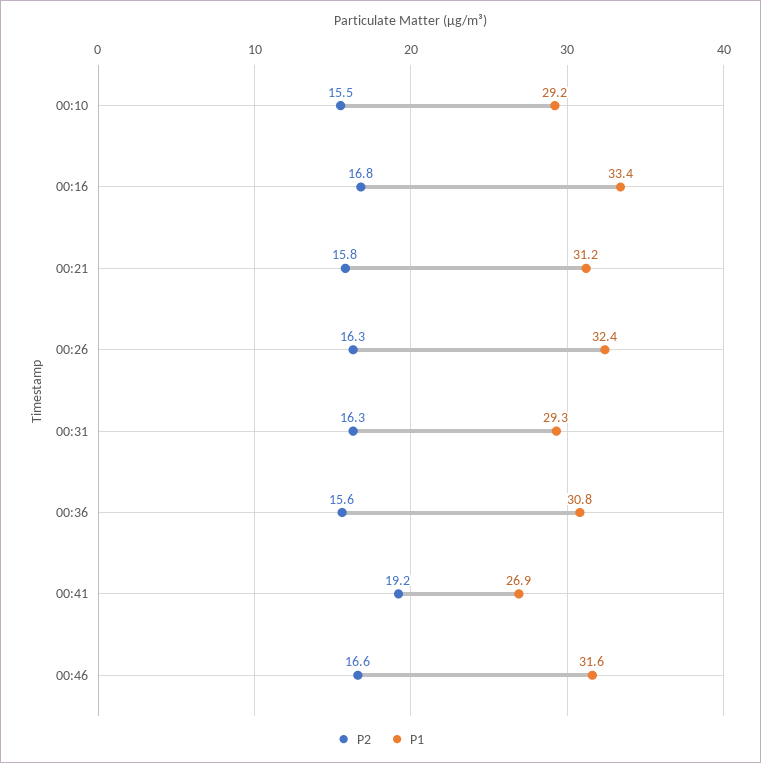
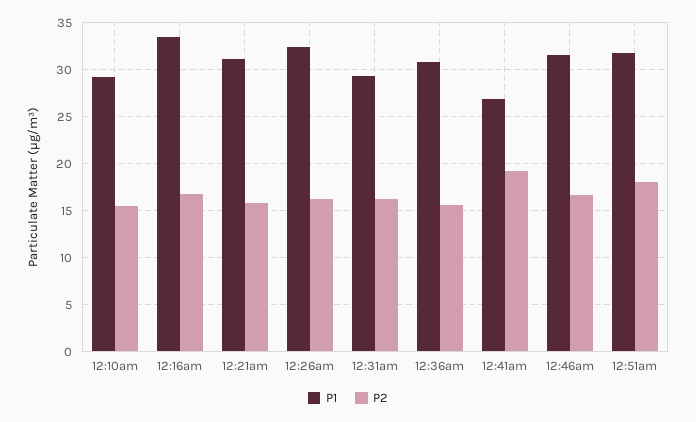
P1, 12:51am: none -> 32
P2, 12:51am: none -> 18

